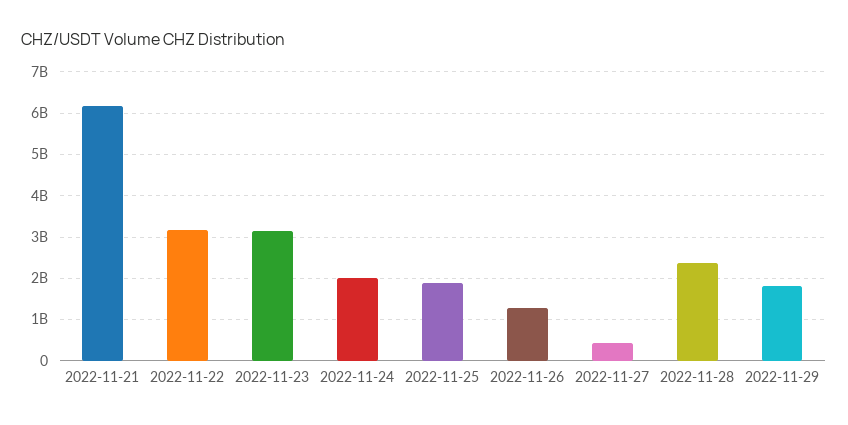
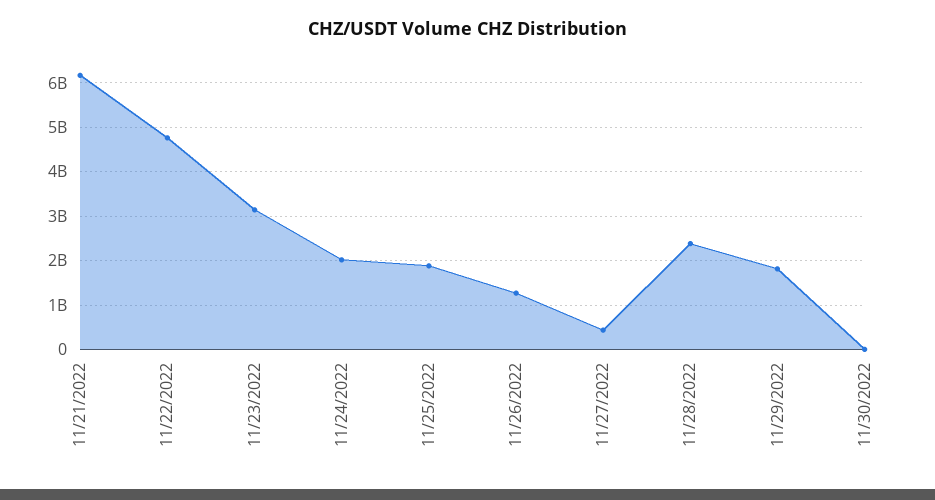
2022-11-22: 3200000000 -> 4800000000
11/30/2022: none -> 0

